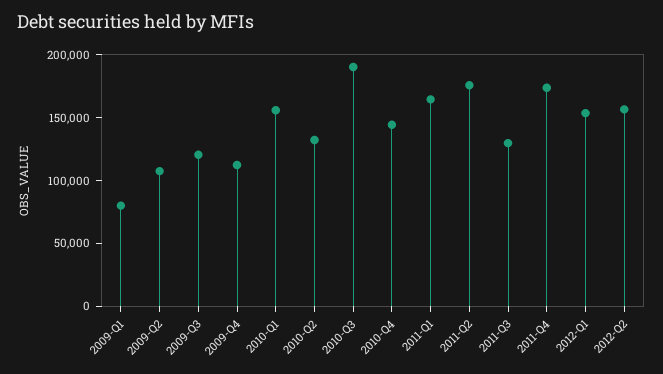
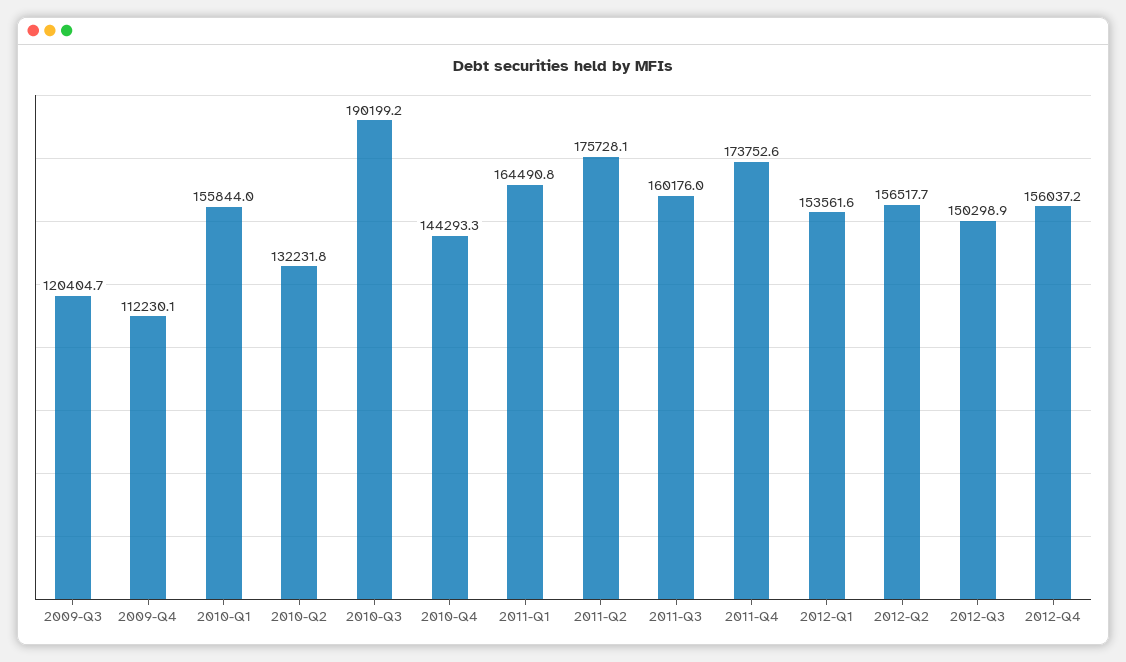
2009-Q1: 80000 -> none
2009-Q2: 110000 -> none
2011-Q3: 130000 -> 160176
2012-Q3: none -> 150298.9
2012-Q4: none -> 156037.2

